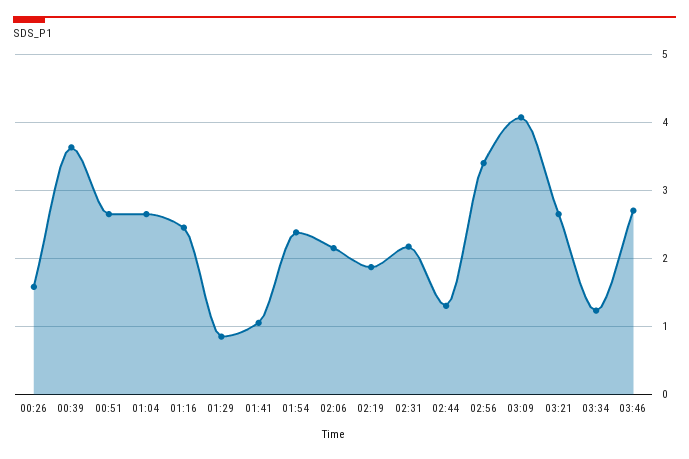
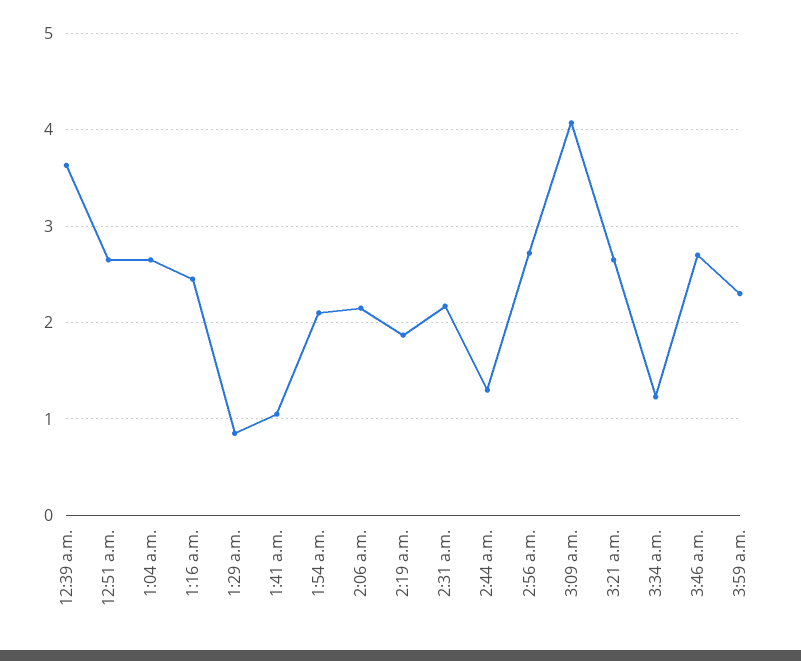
00:26: 1.6 -> none
01:54: 2.4 -> 2.1
02:56: 3.4 -> 2.7
3:59 a.m.: none -> 2.3

